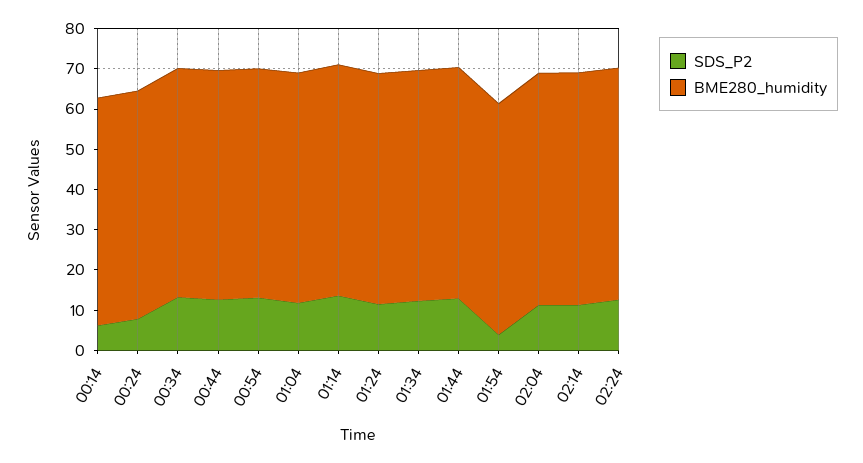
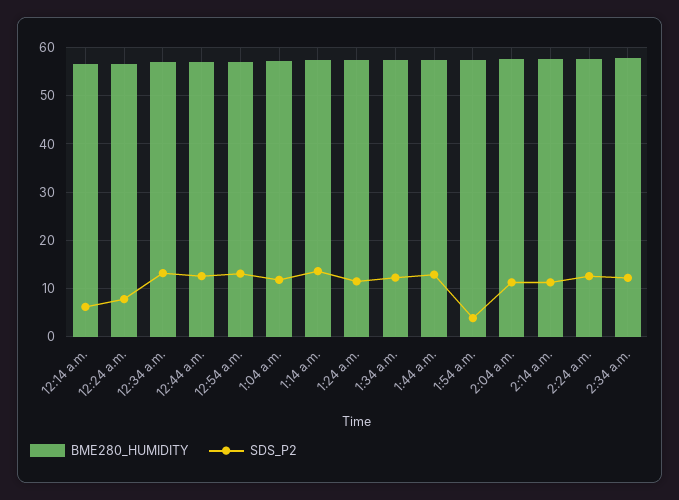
BME280_humidity, 2:34 a.m.: none -> 58
SDS_P2, 2:34 a.m.: none -> 12

